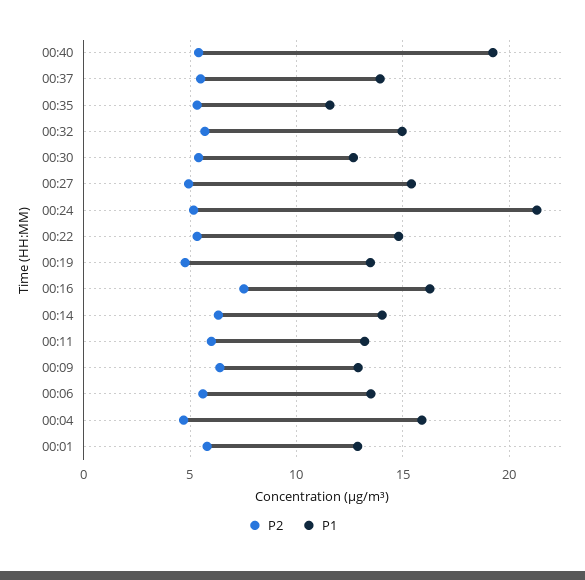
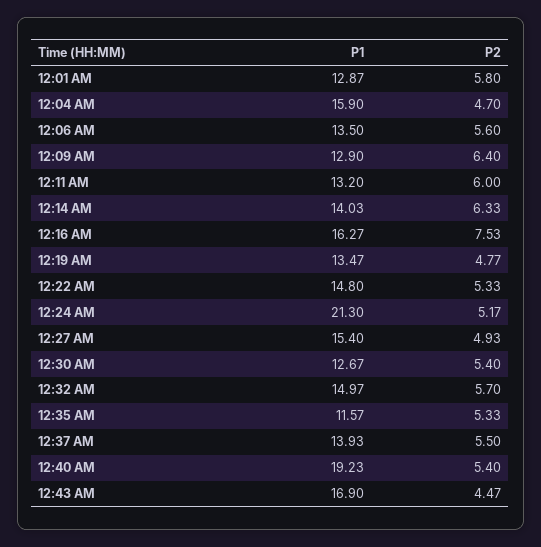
P1, 12:43 AM: none -> 16.9
P2, 12:43 AM: none -> 4.47

